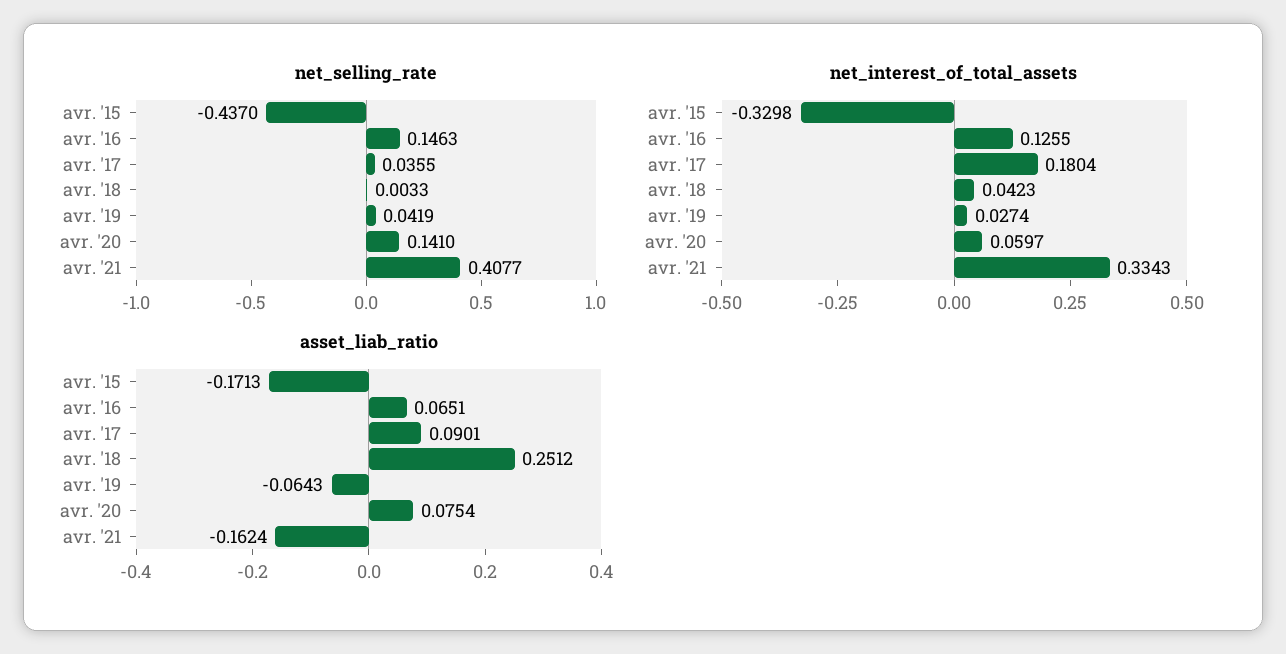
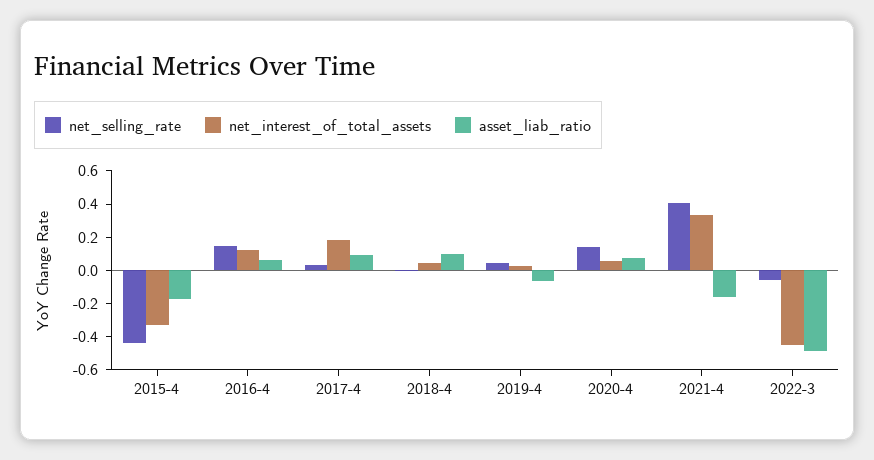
asset_liab_ratio, avr. '18: 0.2512 -> 0.1
net_selling_rate, 2022-3: none -> -0.05
net_interest_of_total_assets, 2022-3: none -> -0.45
asset_liab_ratio, 2022-3: none -> -0.5

